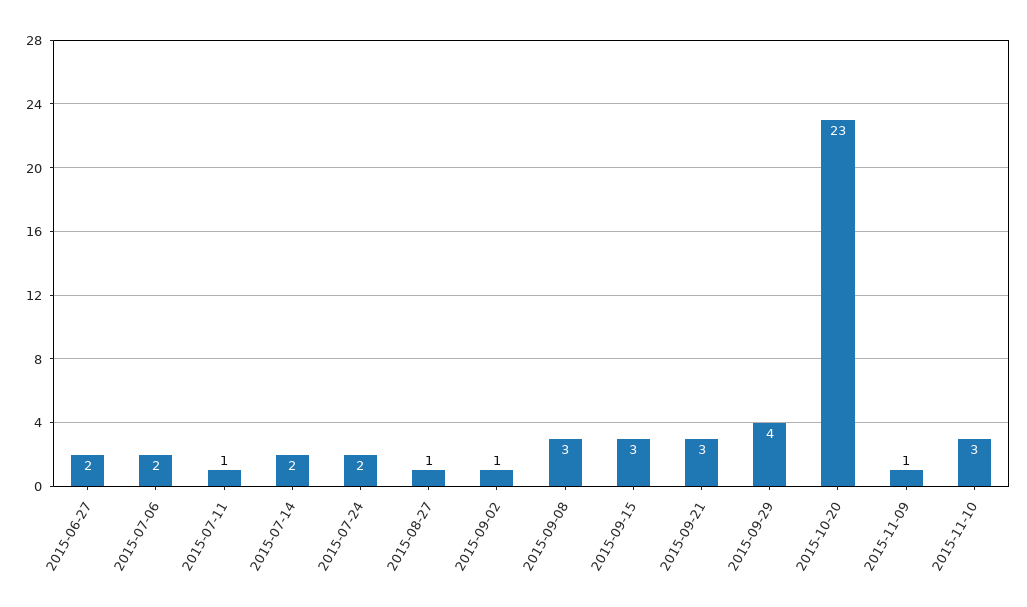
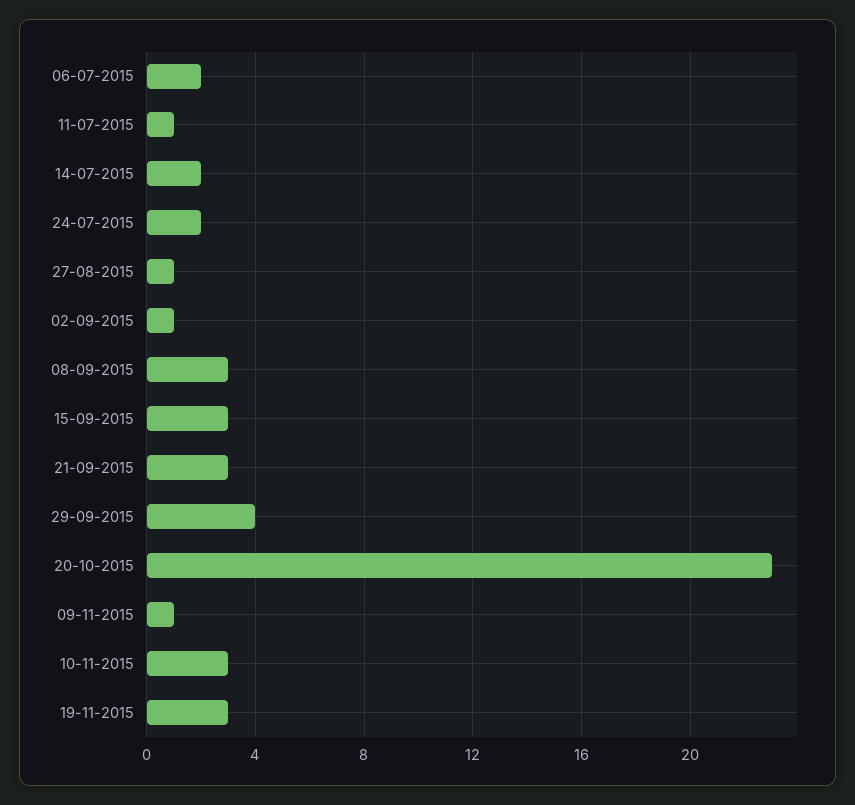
2015-06-27: 2 -> none
19-11-2015: none -> 3

